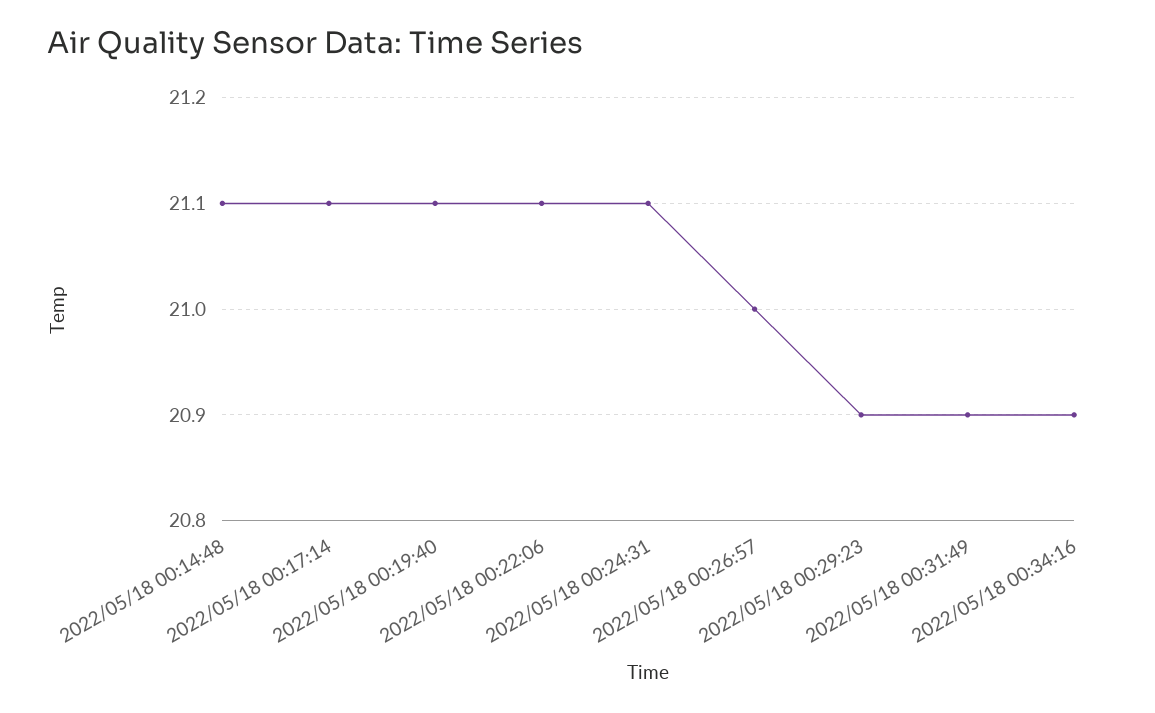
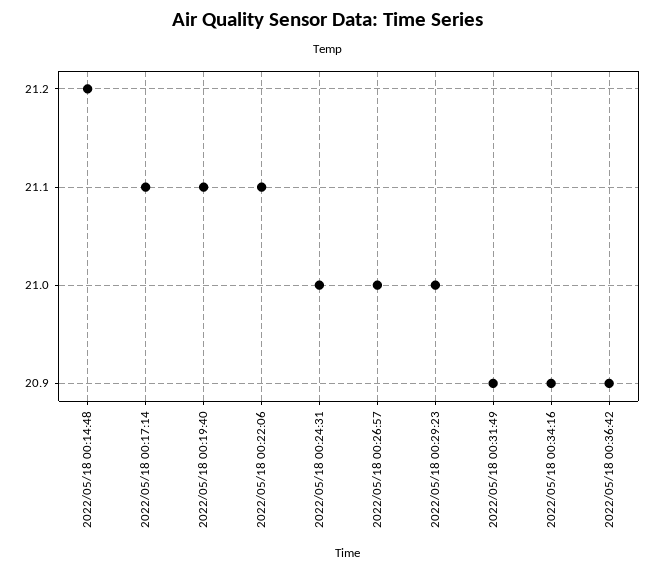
2022/05/18 00:14:48: 21.1 -> 21.2
2022/05/18 00:24:31: 21.1 -> 21
2022/05/18 00:29:23: 20.9 -> 21
2022/05/18 00:36:42: none -> 20.9

